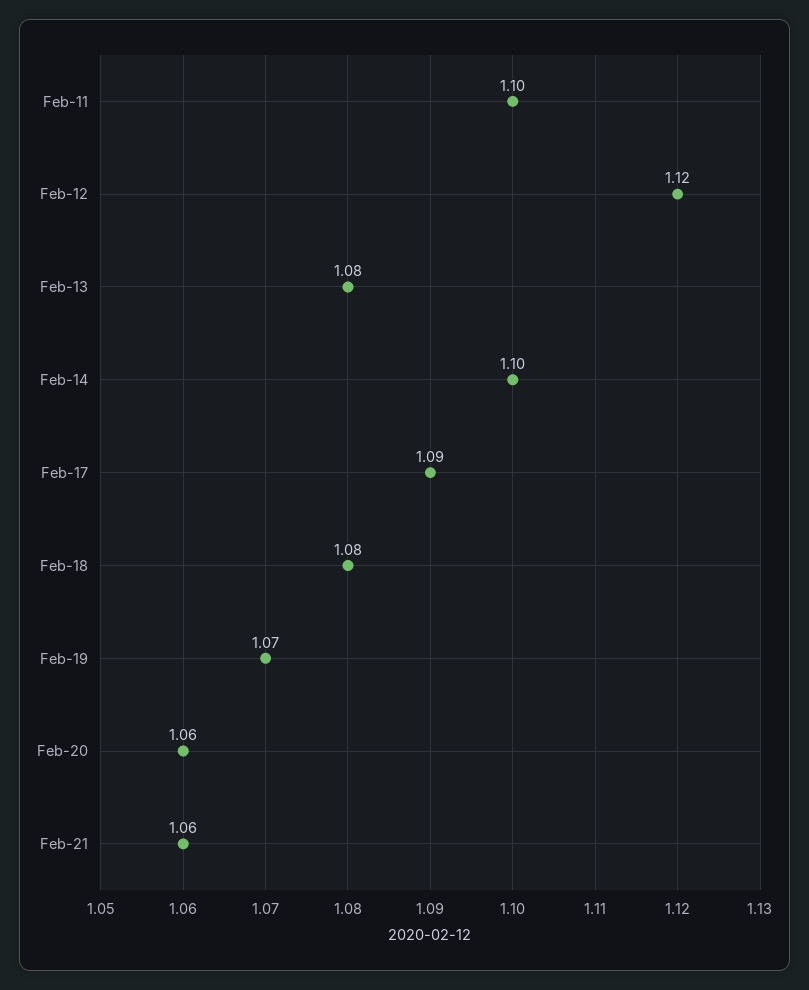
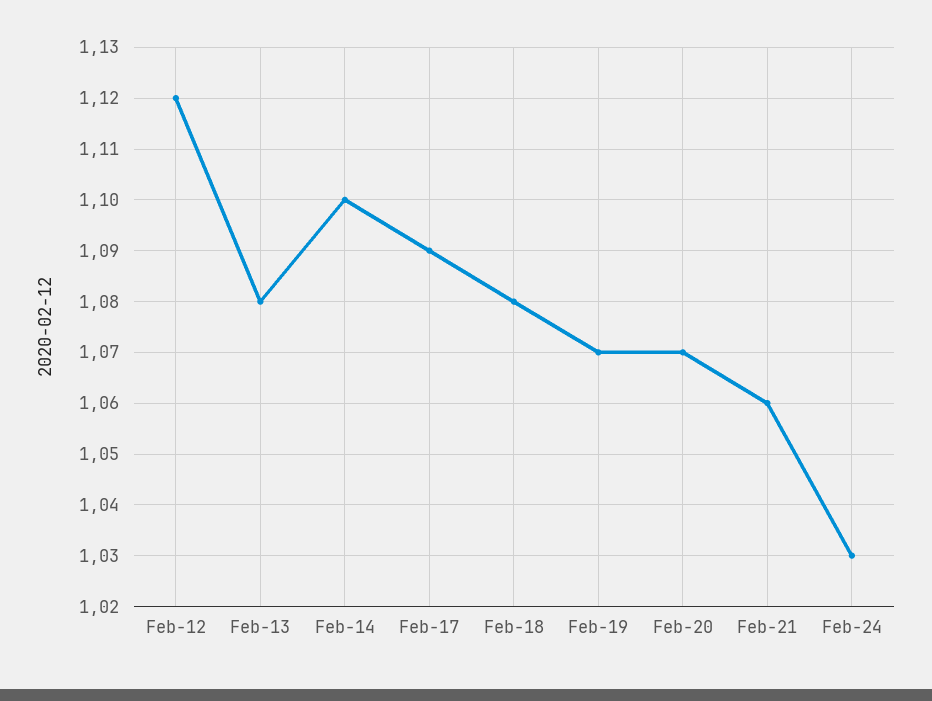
Feb-11: 1.1 -> none
Feb-20: 1.06 -> 1.07
Feb-24: none -> 1.03

